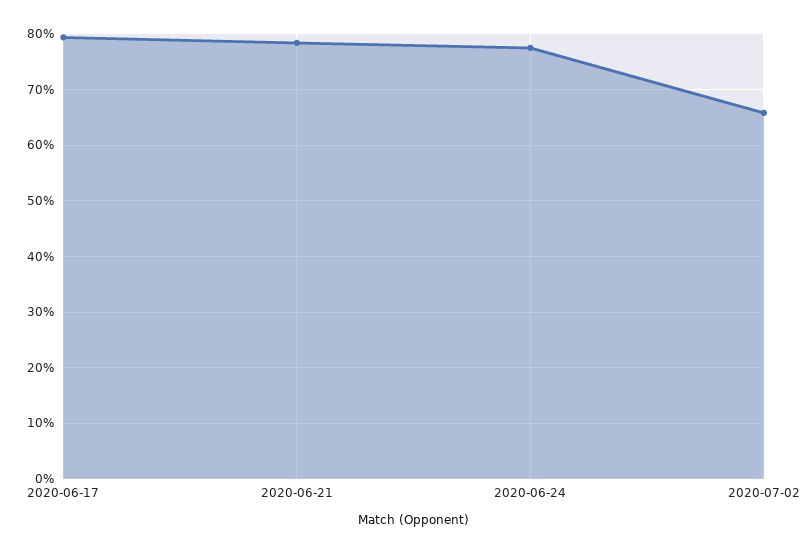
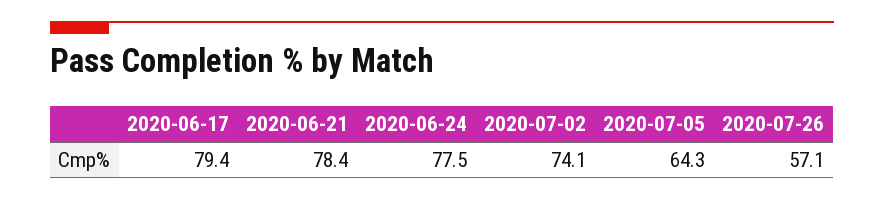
2020-07-02: 66 -> 74.1
2020-07-05: none -> 64.3
2020-07-26: none -> 57.1

